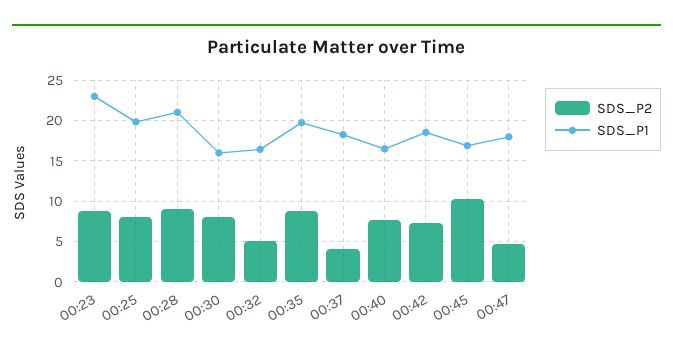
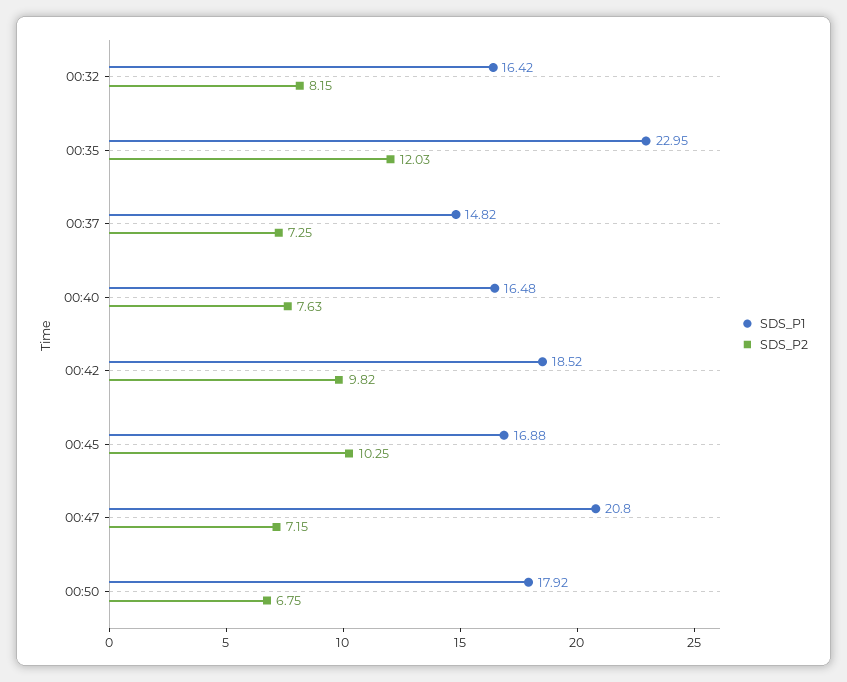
SDS_P2, 00:23: 9 -> none
SDS_P1, 00:23: 23 -> none
SDS_P2, 00:25: 8 -> none
SDS_P1, 00:25: 20 -> none
SDS_P2, 00:28: 9 -> none
SDS_P1, 00:28: 21 -> none
SDS_P2, 00:30: 8 -> none
SDS_P1, 00:30: 16 -> none
SDS_P2, 00:32: 5 -> 8.15
SDS_P2, 00:35: 9 -> 12.03
SDS_P1, 00:35: 20 -> 22.95
SDS_P2, 00:37: 4 -> 7.25
SDS_P1, 00:37: 18 -> 14.82
SDS_P2, 00:42: 7 -> 9.82
SDS_P2, 00:47: 5 -> 7.15
SDS_P1, 00:47: 18 -> 20.8
SDS_P1, 00:50: none -> 17.92
SDS_P2, 00:50: none -> 6.75

